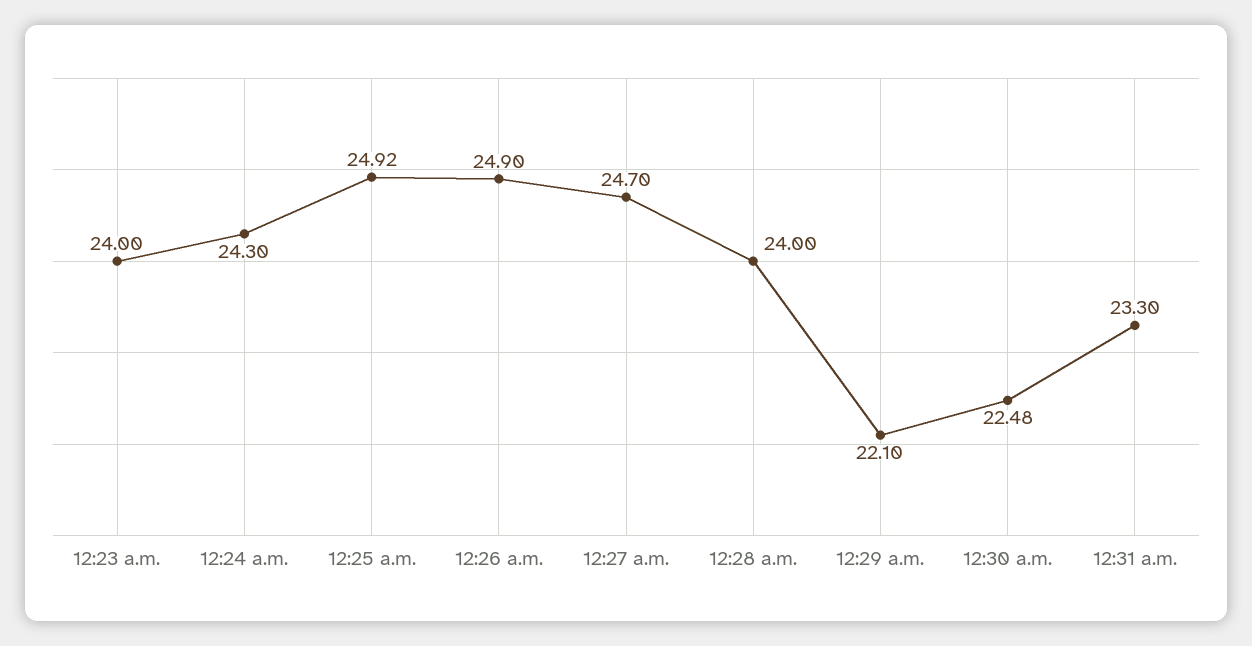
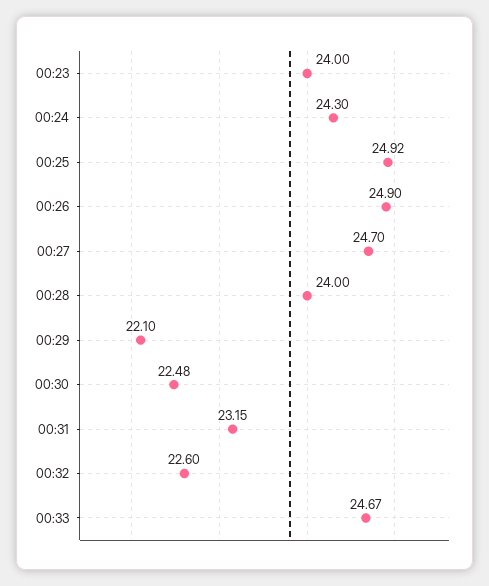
12:31 a.m.: 23.3 -> 23.15
00:32: none -> 22.6
00:33: none -> 24.67

